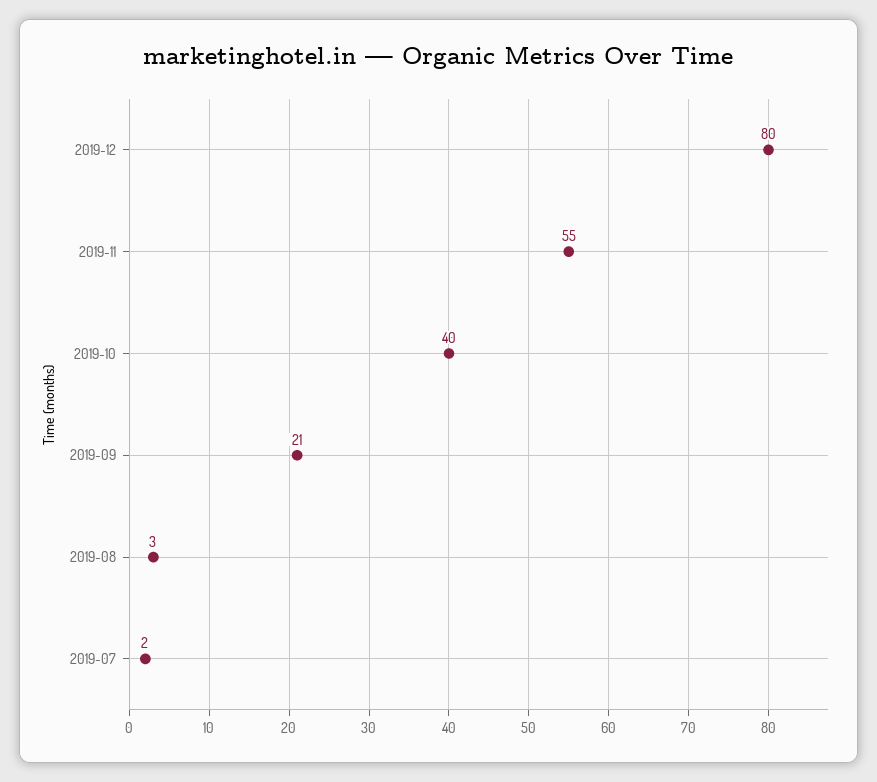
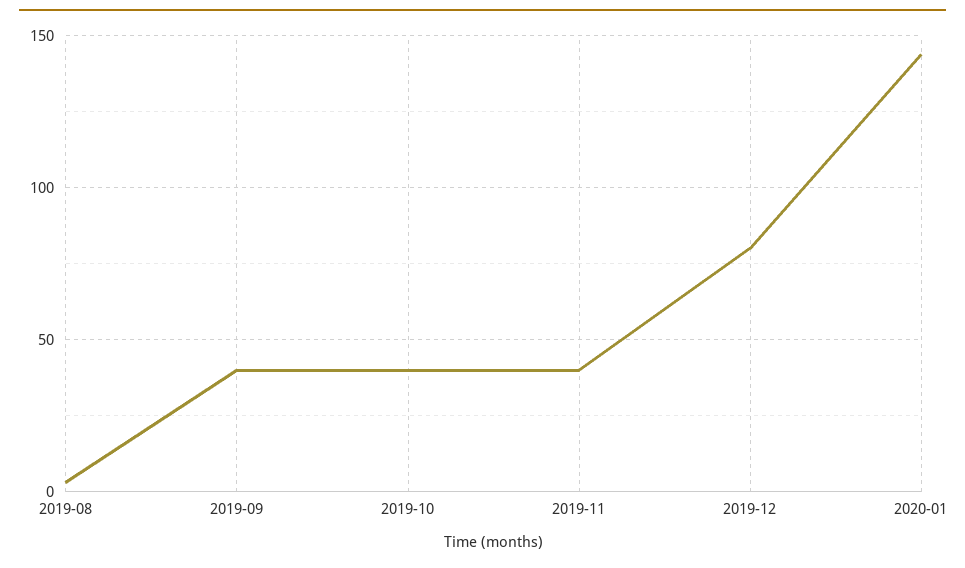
2019-11: 55 -> 40
2019-09: 21 -> 40
2019-07: 2 -> none
2020-01: none -> 145

